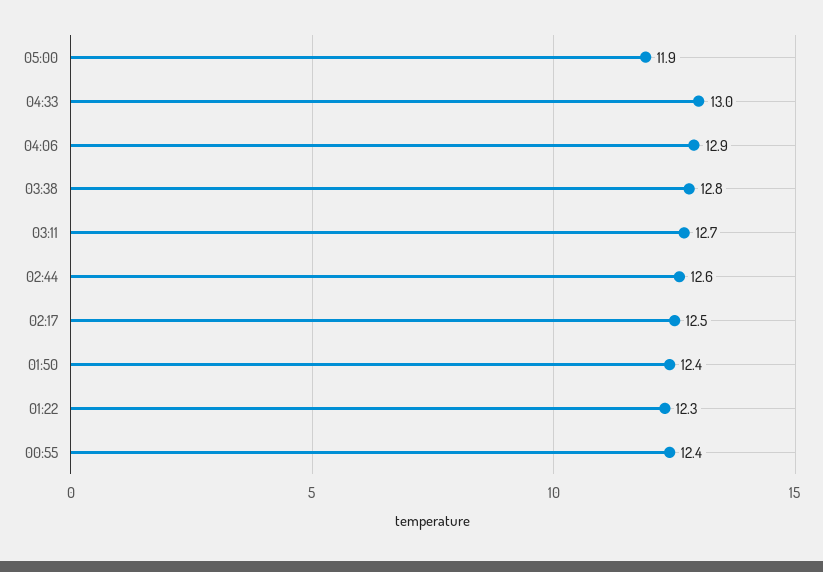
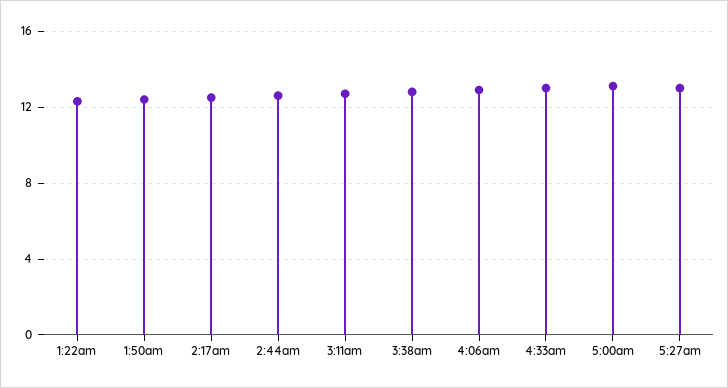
05:00: 11.9 -> 13
00:55: 12.4 -> none
5:27am: none -> 13

